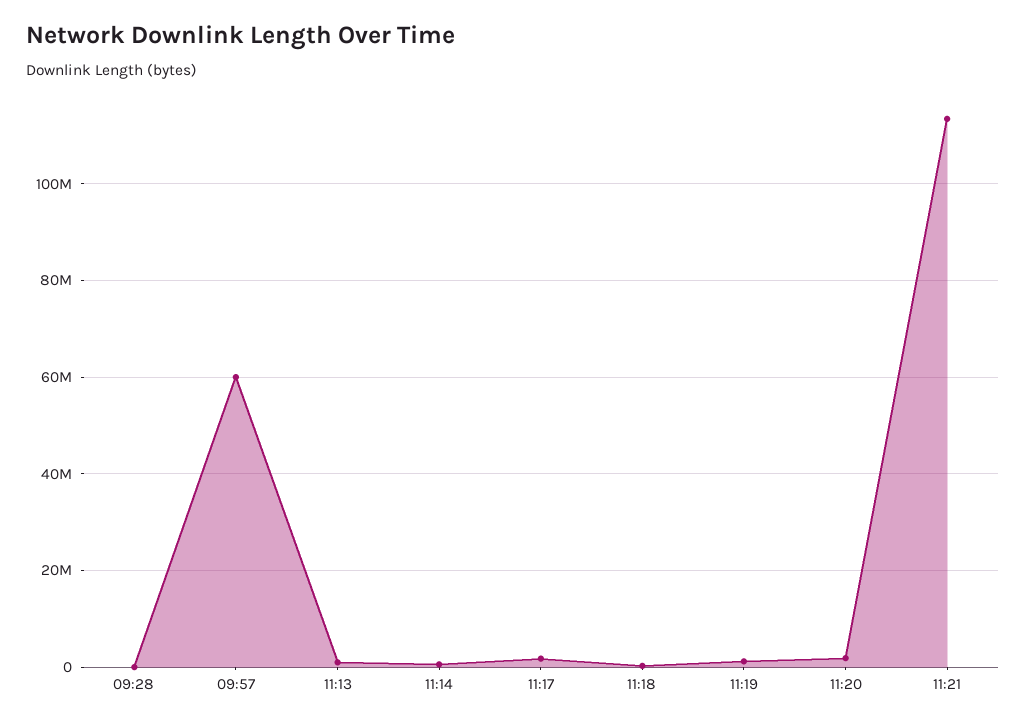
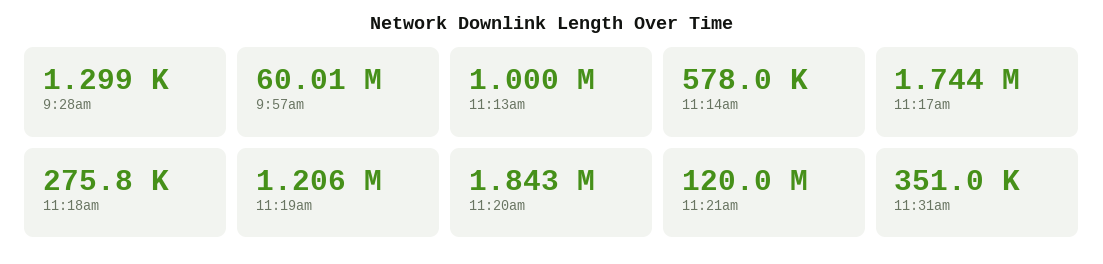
11:21: 114000000 -> 120000000
11:31am: none -> 351000

